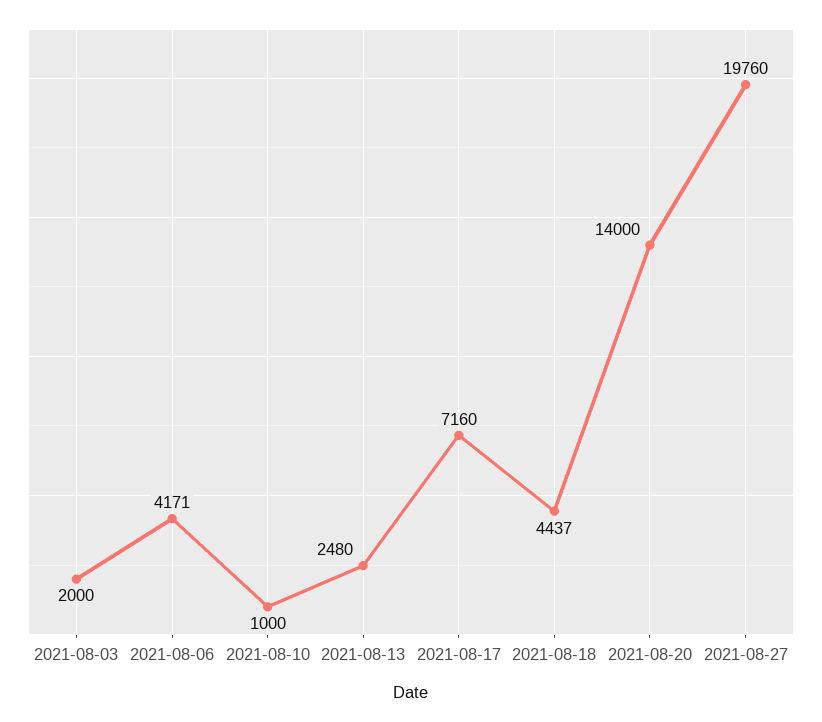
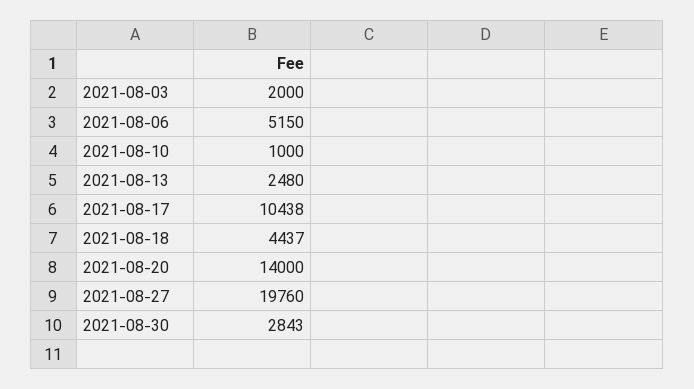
2021-08-06: 4171 -> 5150
2021-08-17: 7160 -> 10438
2021-08-30: none -> 2843

